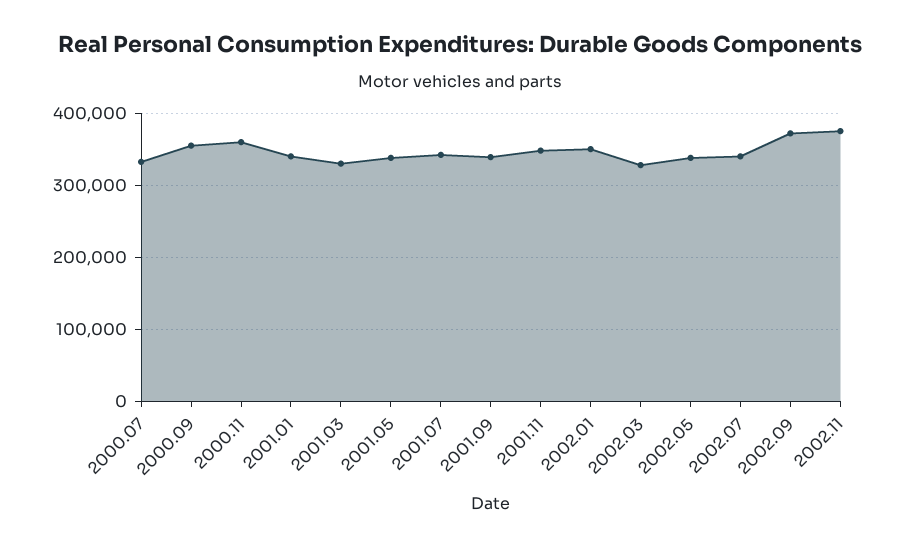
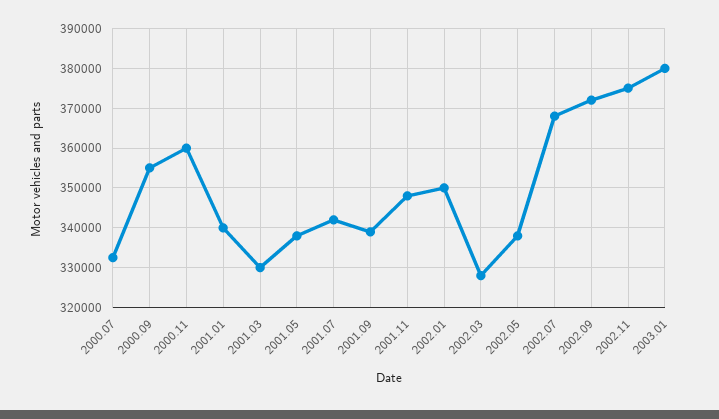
2002.07: 340000 -> 368000
2003.01: none -> 380000

